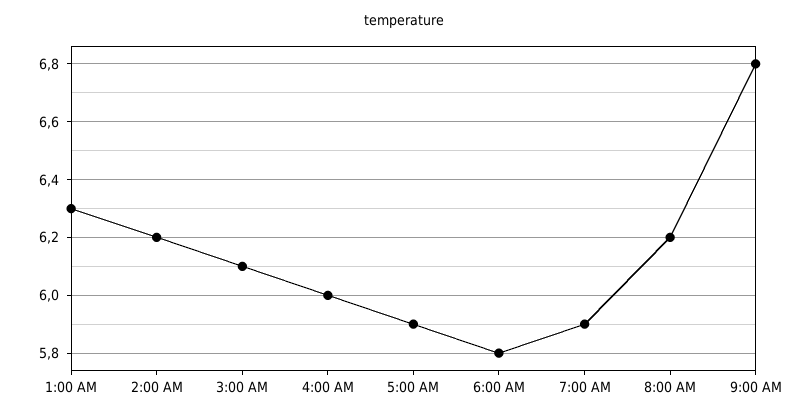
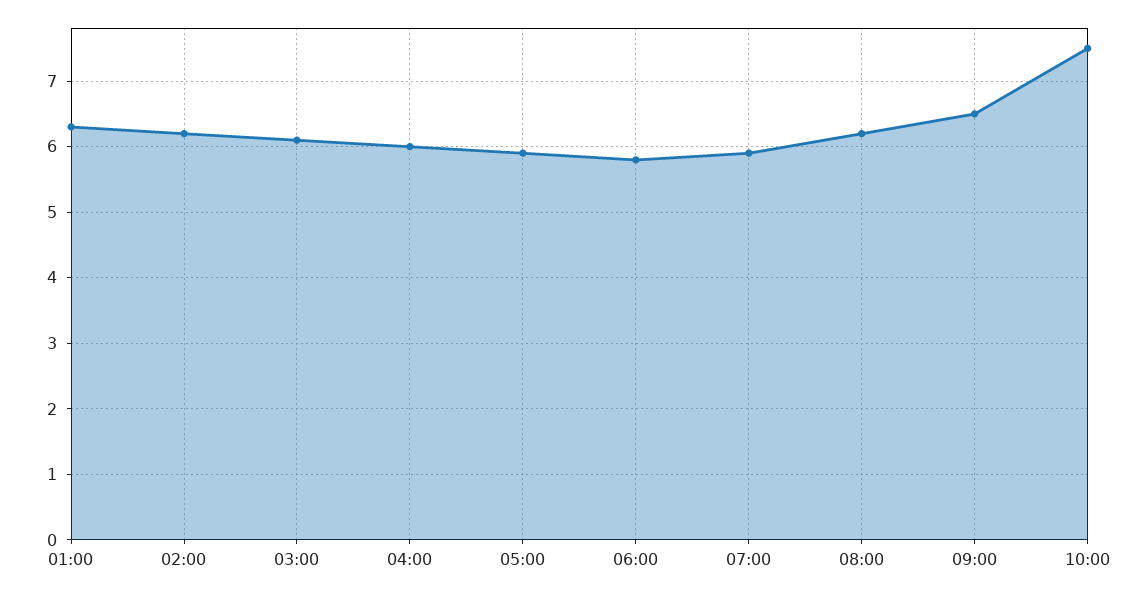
9:00 AM: 6.8 -> 6.5
10:00: none -> 7.5

